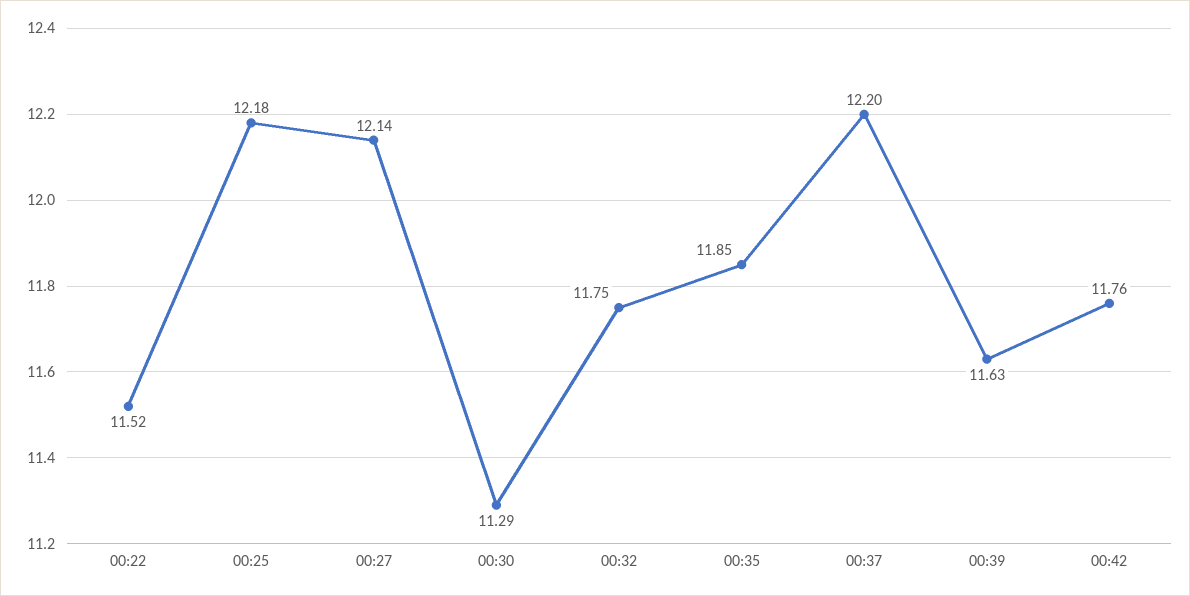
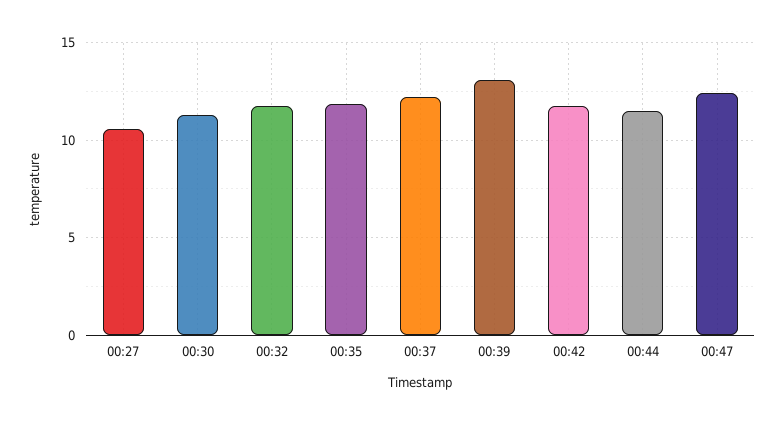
00:22: 11.52 -> none
00:25: 12.18 -> none
00:27: 12.14 -> 10.5
00:39: 11.63 -> 13
00:44: none -> 11.5
00:47: none -> 12.5

